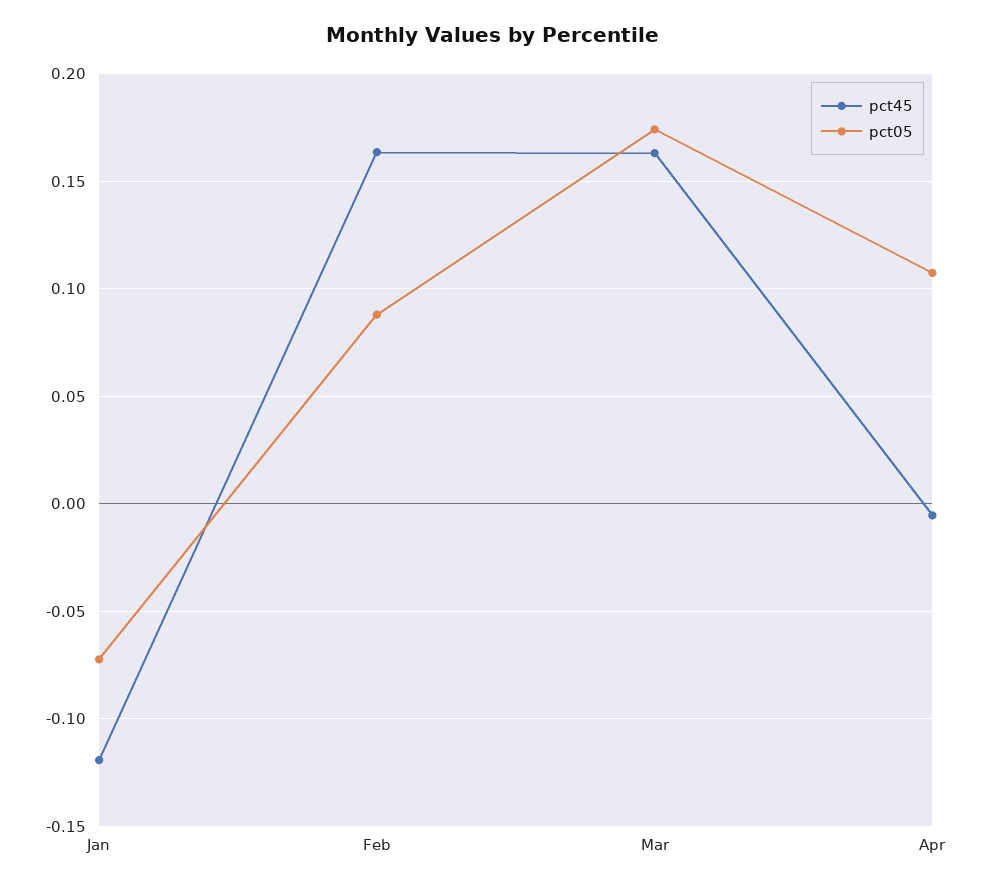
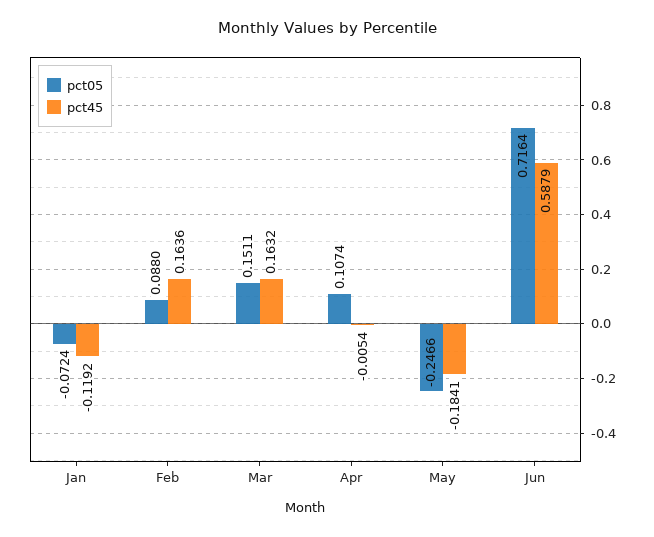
pct05, Mar: 0.175 -> 0.1511
pct05, May: none -> -0.2466
pct45, May: none -> -0.1841
pct05, Jun: none -> 0.7164
pct45, Jun: none -> 0.5879

